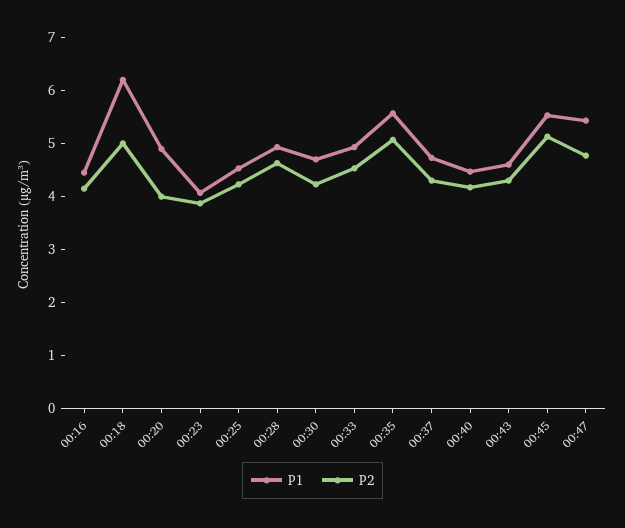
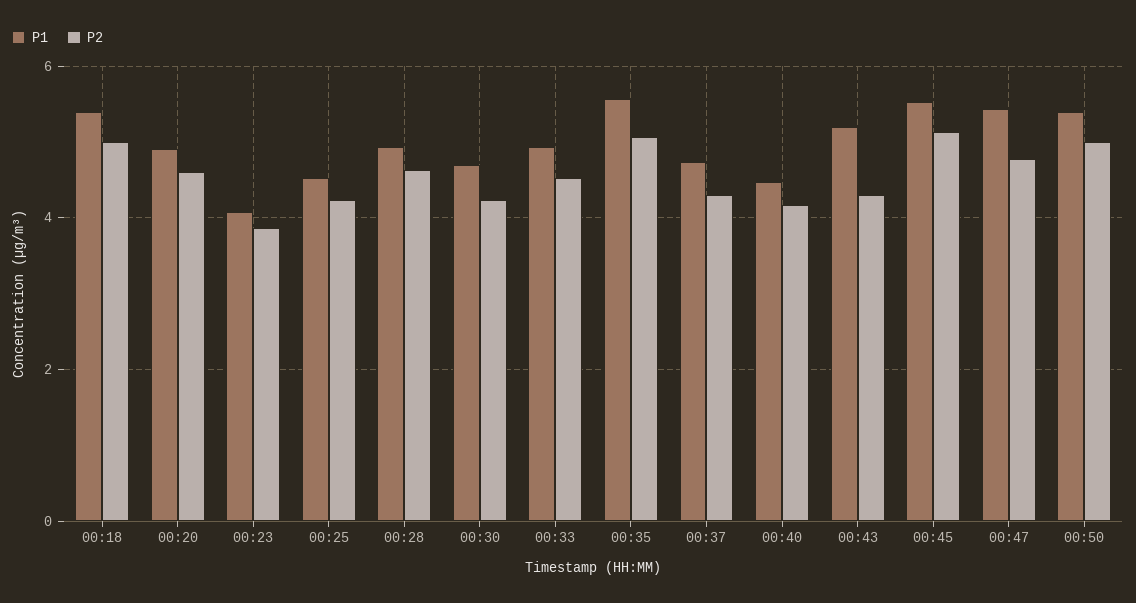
P1, 00:16: 4.4 -> none
P2, 00:16: 4.2 -> none
P1, 00:18: 6.2 -> 5.4
P2, 00:20: 4 -> 4.6
P1, 00:43: 4.6 -> 5.2
P1, 00:50: none -> 5.4
P2, 00:50: none -> 5

